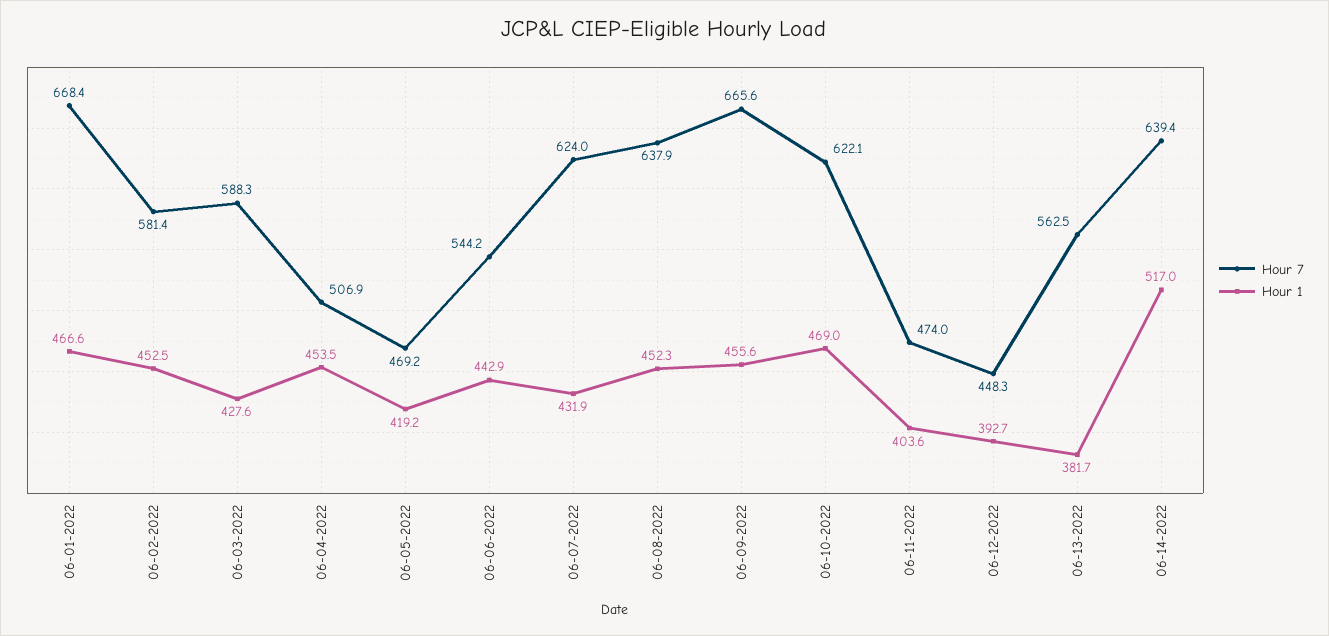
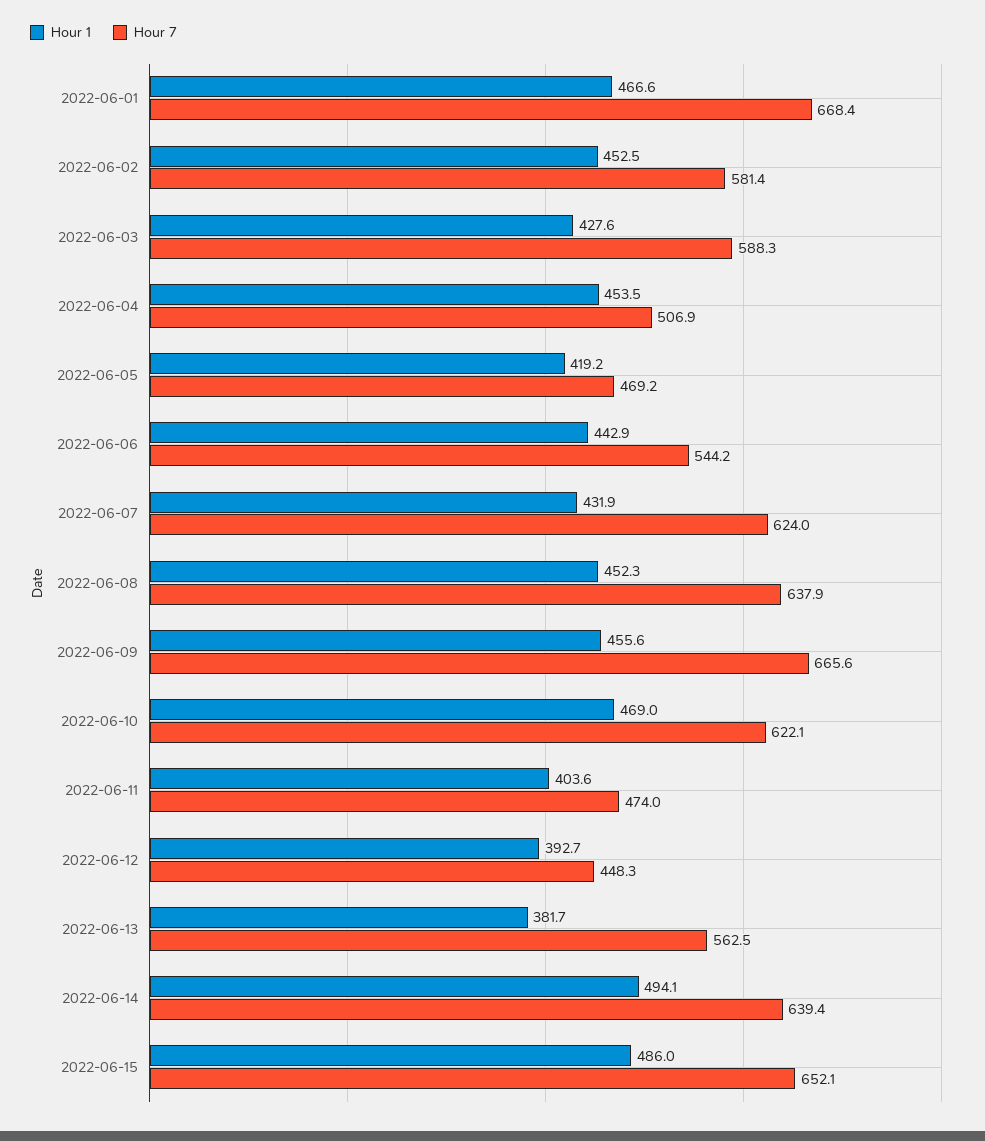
Hour 1, 06-14-2022: 517 -> 494.1
Hour 1, 2022-06-15: none -> 486
Hour 7, 2022-06-15: none -> 652.1

